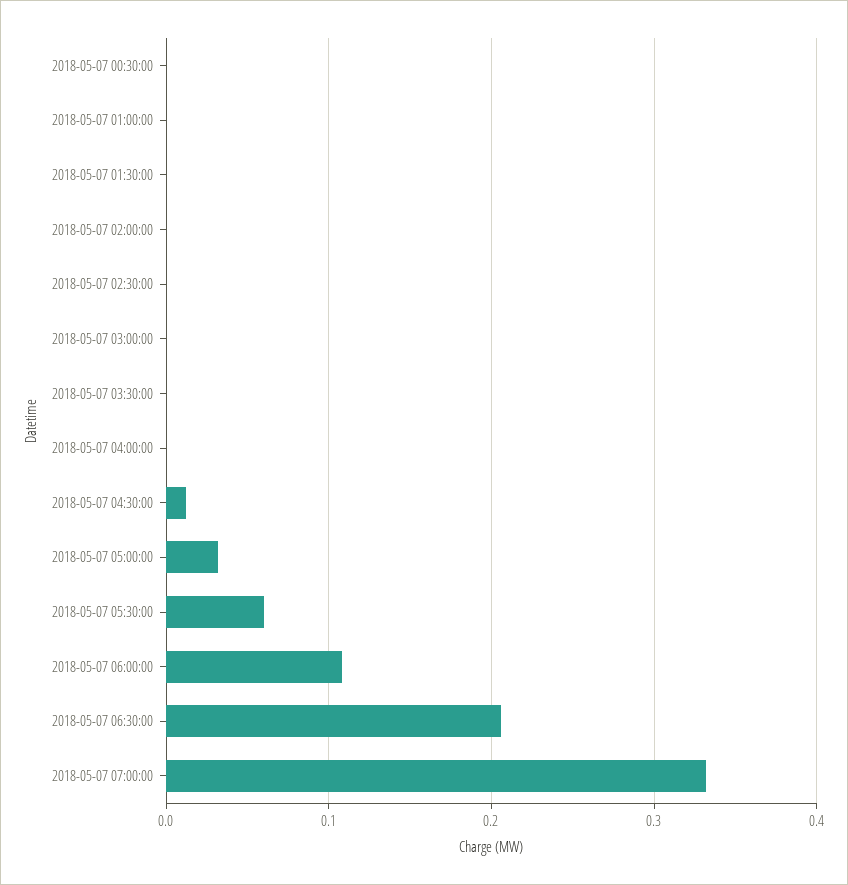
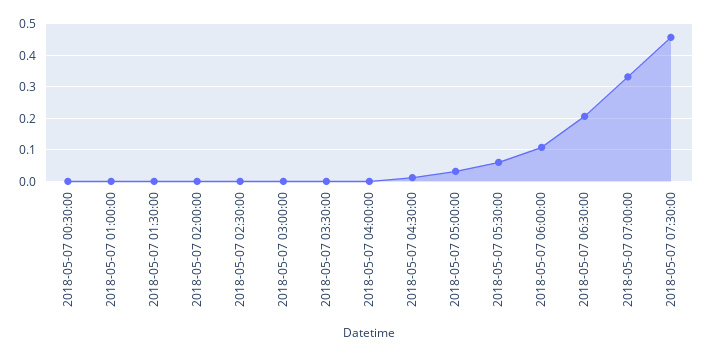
2018-05-07 07:30:00: none -> 0.46

